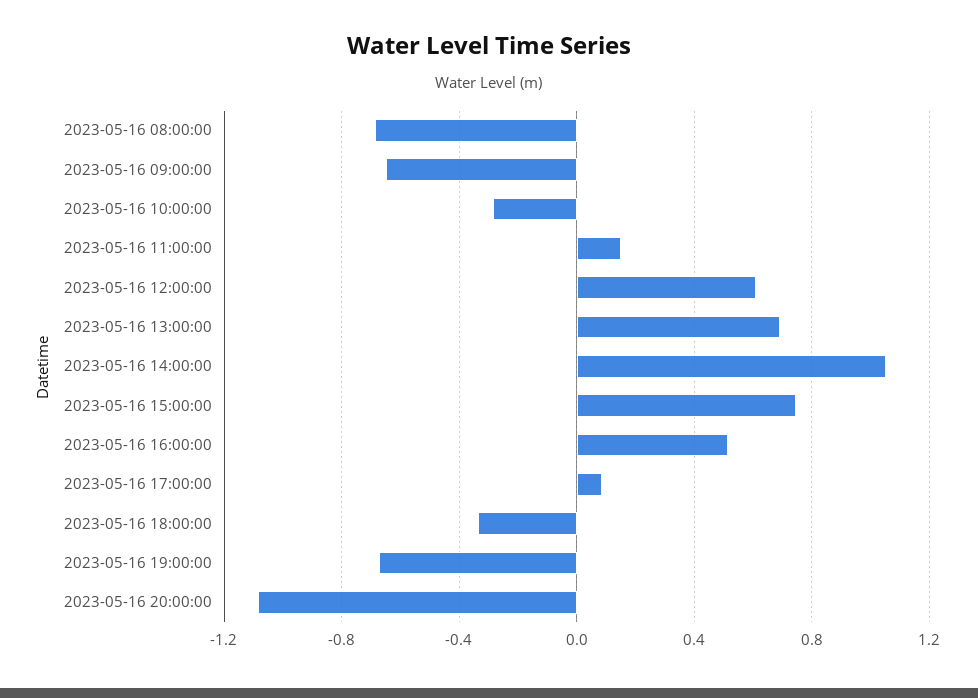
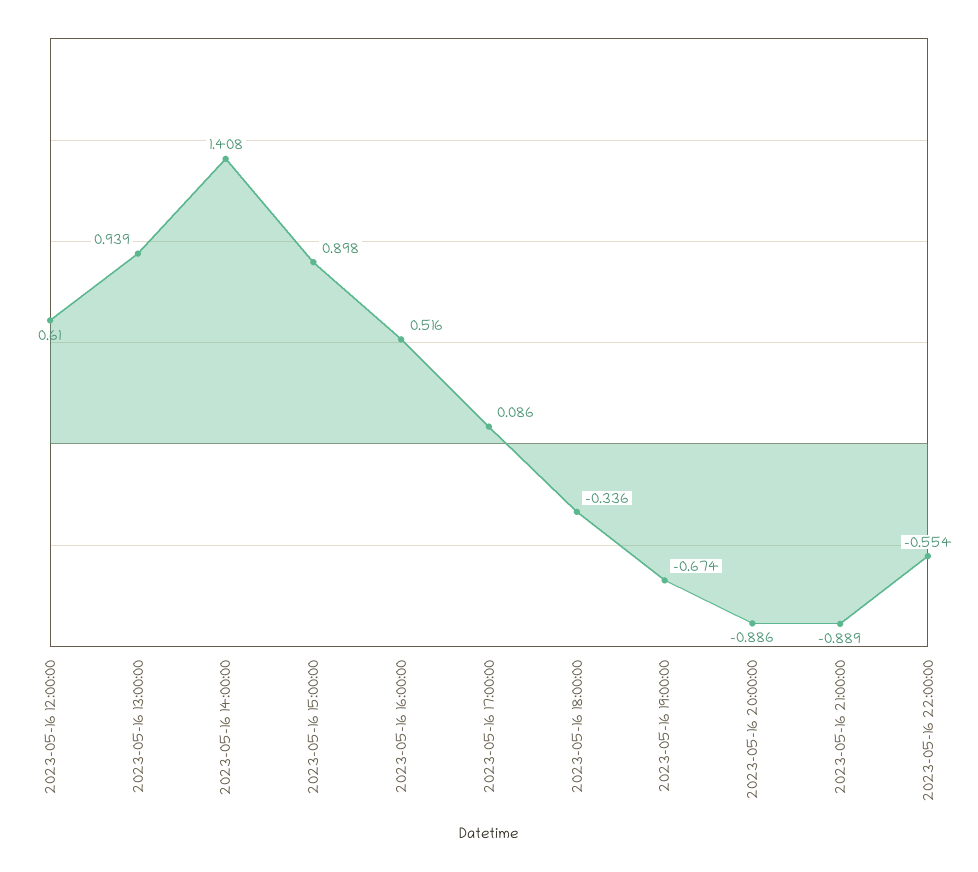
2023-05-16 08:00:00: -0.7 -> none
2023-05-16 09:00:00: -0.65 -> none
2023-05-16 10:00:00: -0.3 -> none
2023-05-16 11:00:00: 0.15 -> none
2023-05-16 13:00:00: 0.7 -> 0.939
2023-05-16 14:00:00: 1.05 -> 1.408
2023-05-16 15:00:00: 0.75 -> 0.898
2023-05-16 20:00:00: -1.1 -> -0.886
2023-05-16 21:00:00: none -> -0.889
2023-05-16 22:00:00: none -> -0.554

